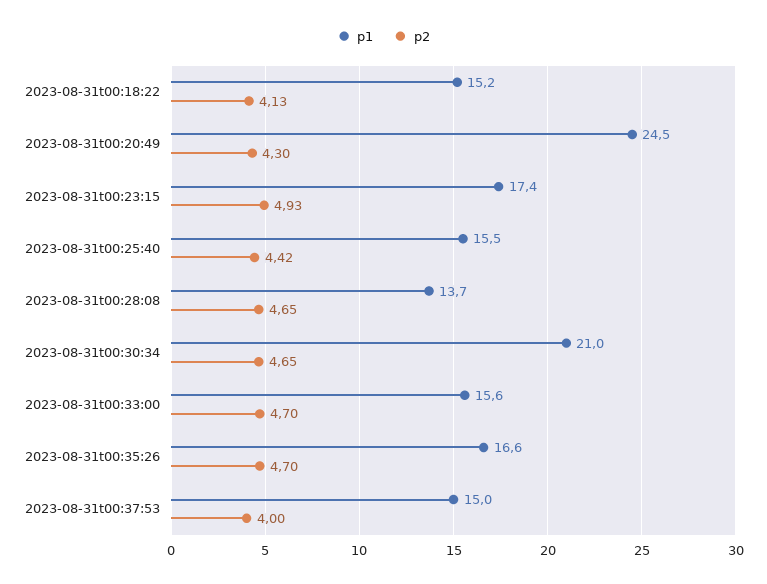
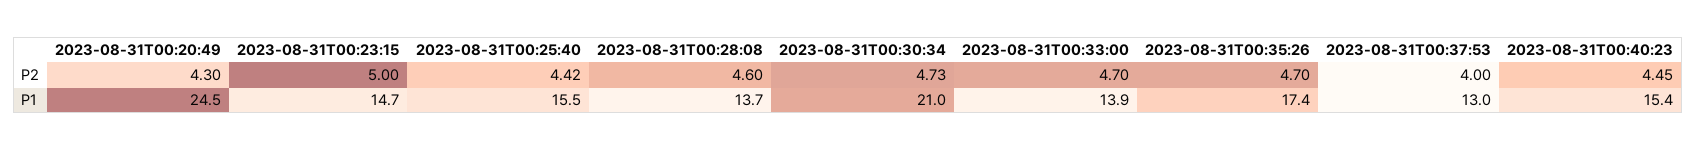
p1, 2023-08-31t00:18:22: 15.2 -> none
p2, 2023-08-31t00:18:22: 4.13 -> none
p1, 2023-08-31t00:23:15: 17.4 -> 14.7
p2, 2023-08-31t00:23:15: 4.93 -> 5
p2, 2023-08-31t00:28:08: 4.65 -> 4.6
p2, 2023-08-31t00:30:34: 4.65 -> 4.73
p1, 2023-08-31t00:33:00: 15.6 -> 13.9
p1, 2023-08-31t00:35:26: 16.6 -> 17.4
p1, 2023-08-31t00:37:53: 15 -> 13
p2, 2023-08-31T00:40:23: none -> 4.45
p1, 2023-08-31T00:40:23: none -> 15.4

